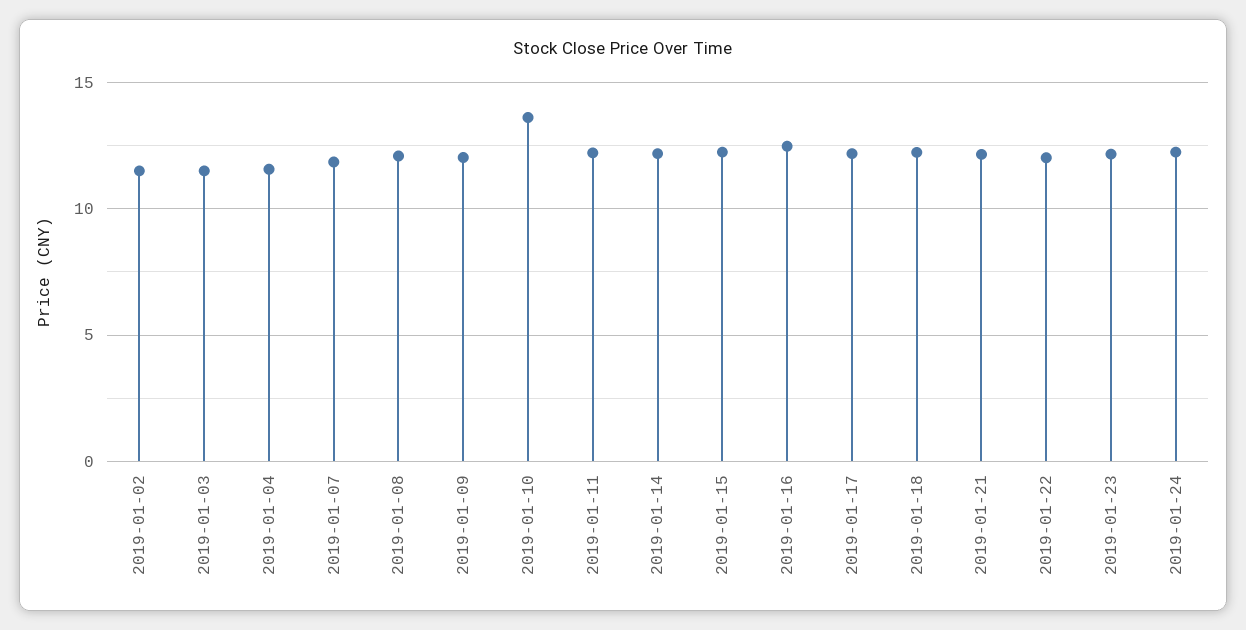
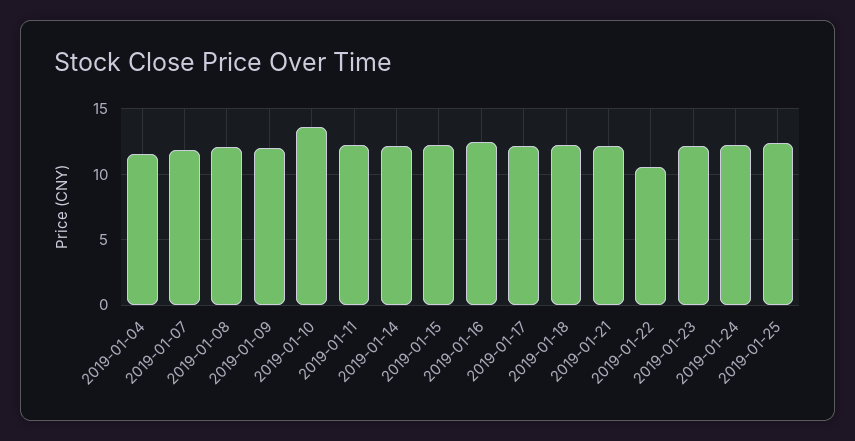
2019-01-02: 11.5 -> none
2019-01-03: 11.5 -> none
2019-01-22: 12 -> 10.5
2019-01-25: none -> 12.5

